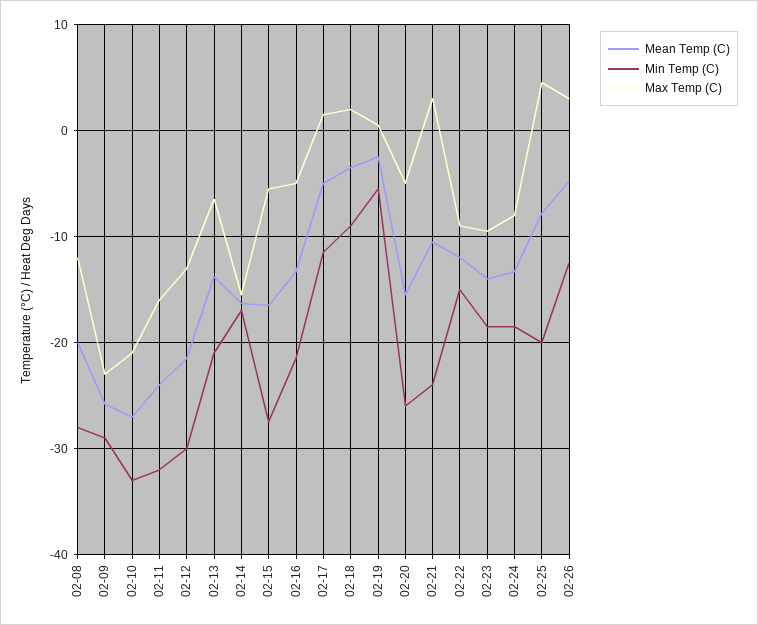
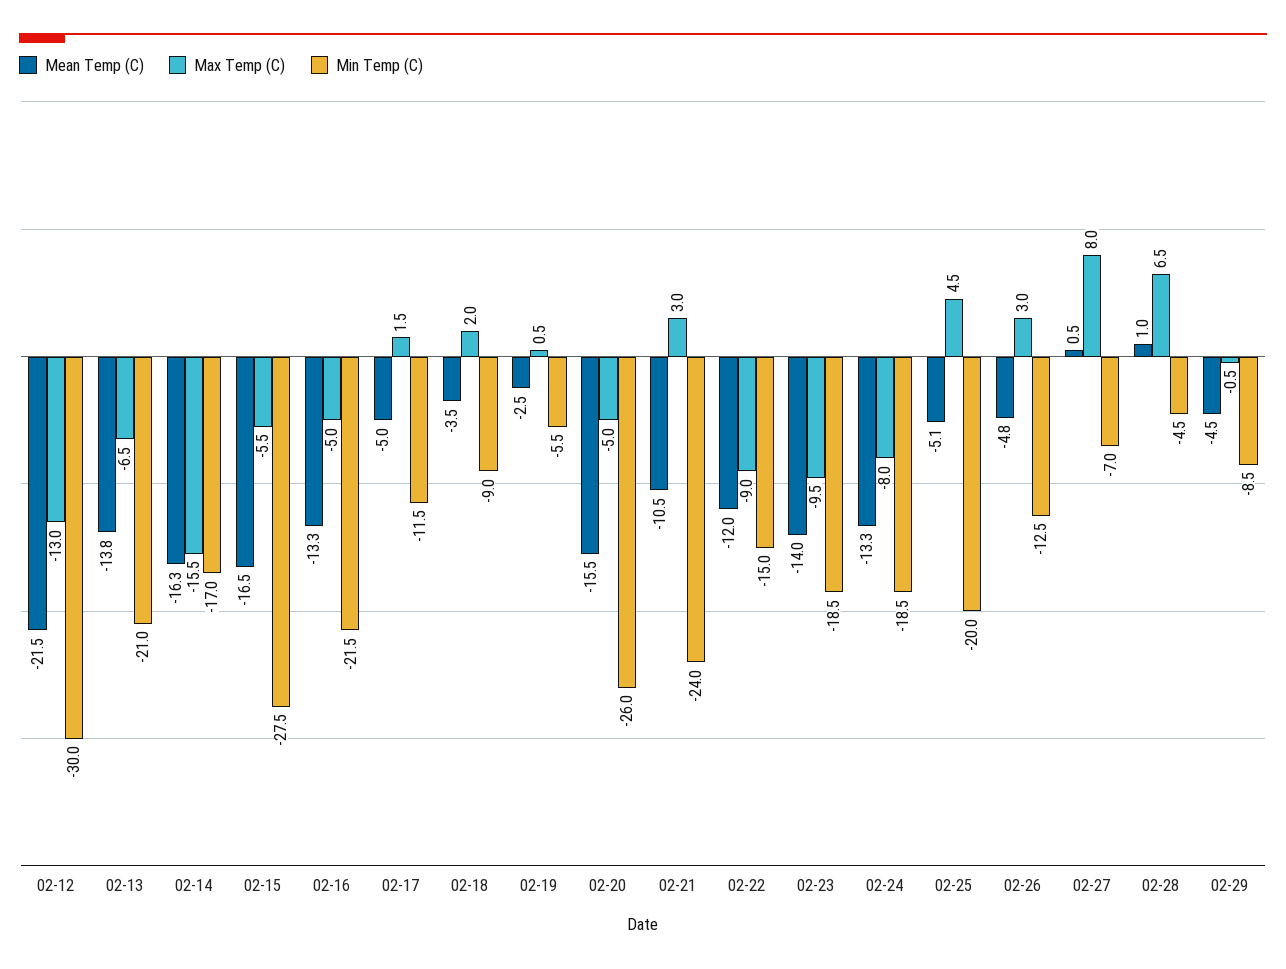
Mean Temp (C), 02-08: -20 -> none
Min Temp (C), 02-08: -28 -> none
Max Temp (C), 02-08: -12 -> none
Mean Temp (C), 02-09: -26 -> none
Min Temp (C), 02-09: -29 -> none
Max Temp (C), 02-09: -23 -> none
Mean Temp (C), 02-10: -27 -> none
Min Temp (C), 02-10: -33 -> none
Max Temp (C), 02-10: -21 -> none
Mean Temp (C), 02-11: -24 -> none
Min Temp (C), 02-11: -32 -> none
Max Temp (C), 02-11: -16 -> none
Mean Temp (C), 02-25: -8 -> -5.1
Mean Temp (C), 02-27: none -> 0.5
Max Temp (C), 02-27: none -> 8
Min Temp (C), 02-27: none -> -7
Mean Temp (C), 02-28: none -> 1
Max Temp (C), 02-28: none -> 6.5
Min Temp (C), 02-28: none -> -4.5
Mean Temp (C), 02-29: none -> -4.5
Max Temp (C), 02-29: none -> -0.5
Min Temp (C), 02-29: none -> -8.5

